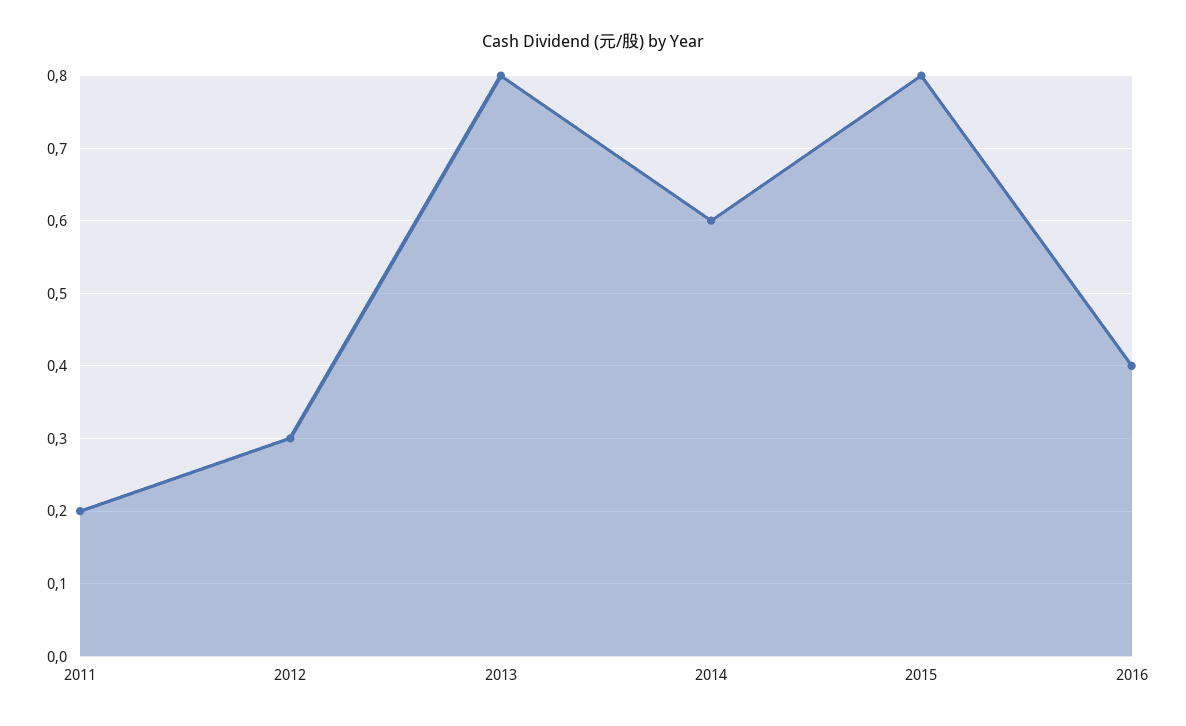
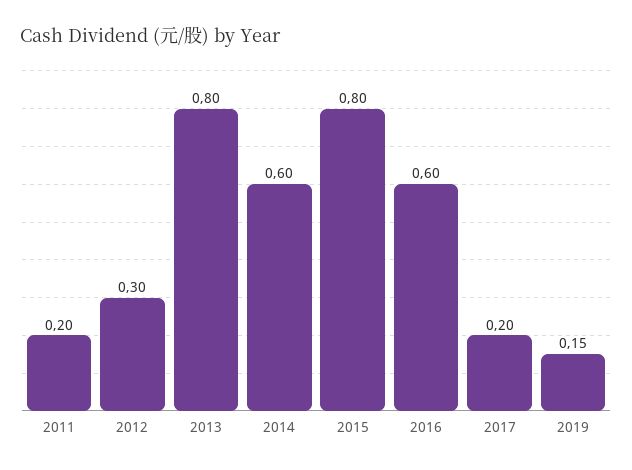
2016: 0.4 -> 0.6
2017: none -> 0.2
2019: none -> 0.15

